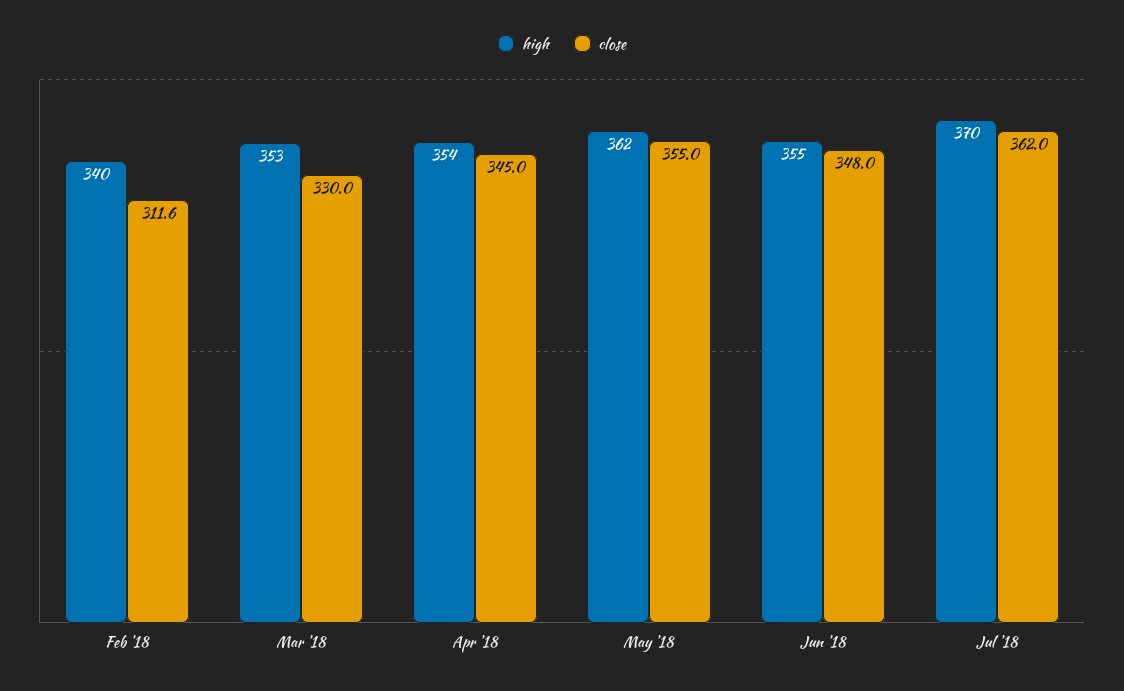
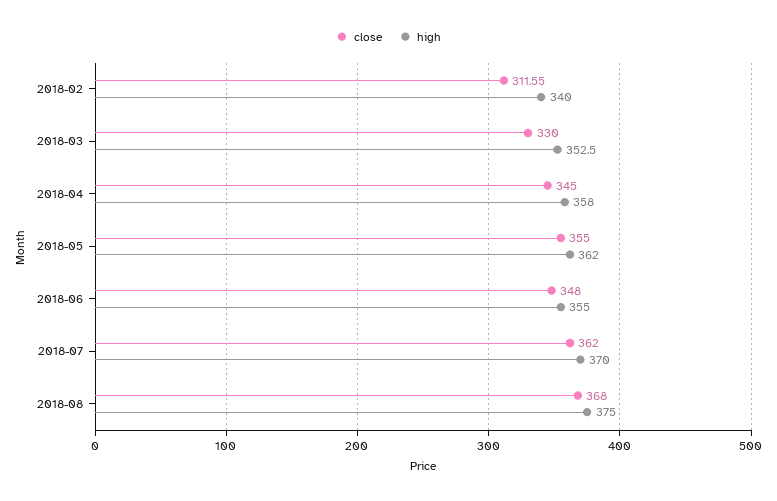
high, Apr '18: 354 -> 358
close, 2018-08: none -> 368
high, 2018-08: none -> 375

